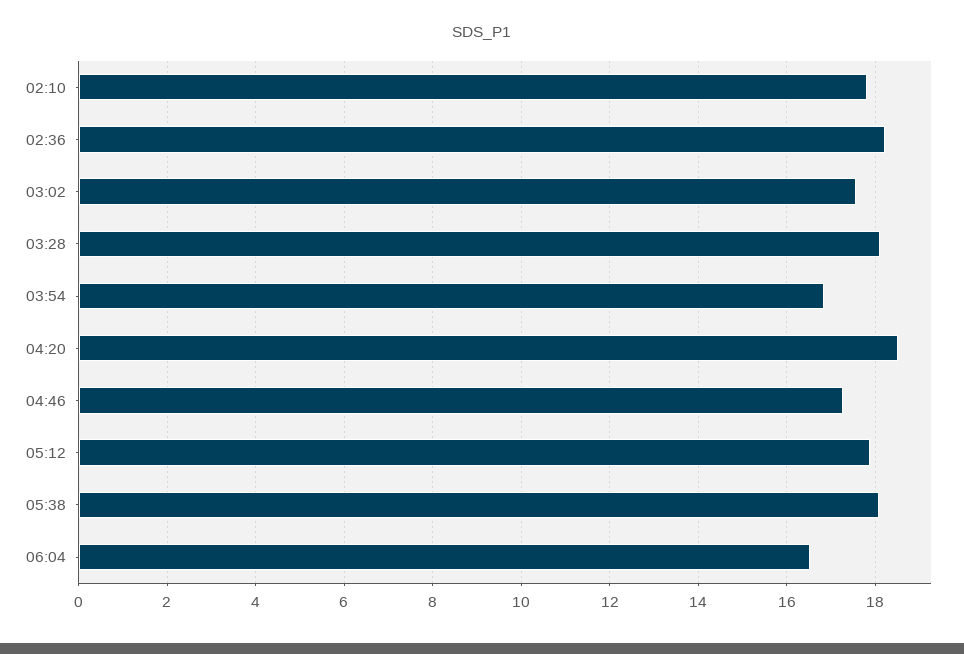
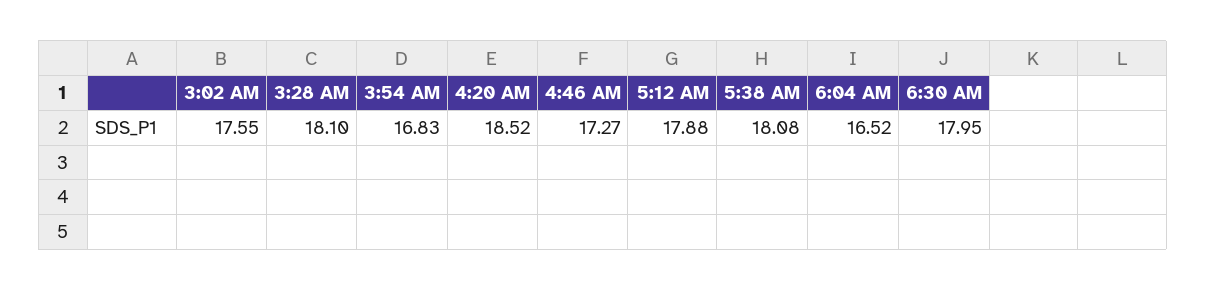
02:10: 17.8 -> none
02:36: 18.2 -> none
6:30 AM: none -> 17.95

